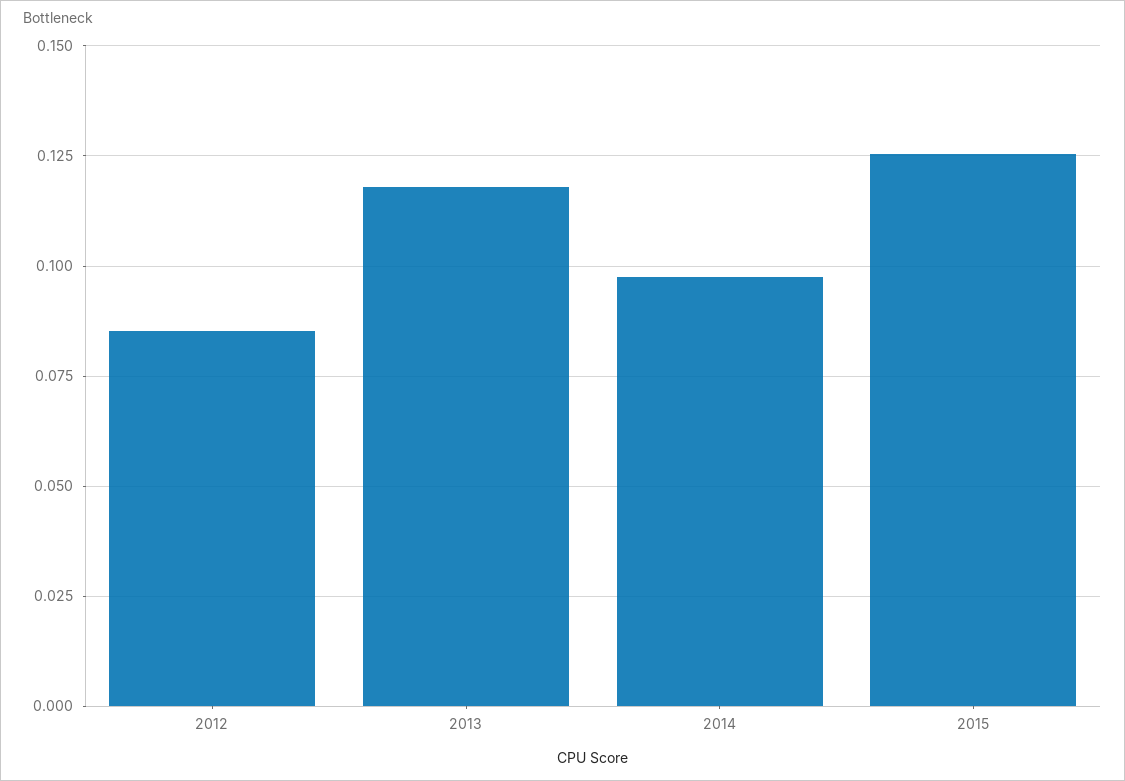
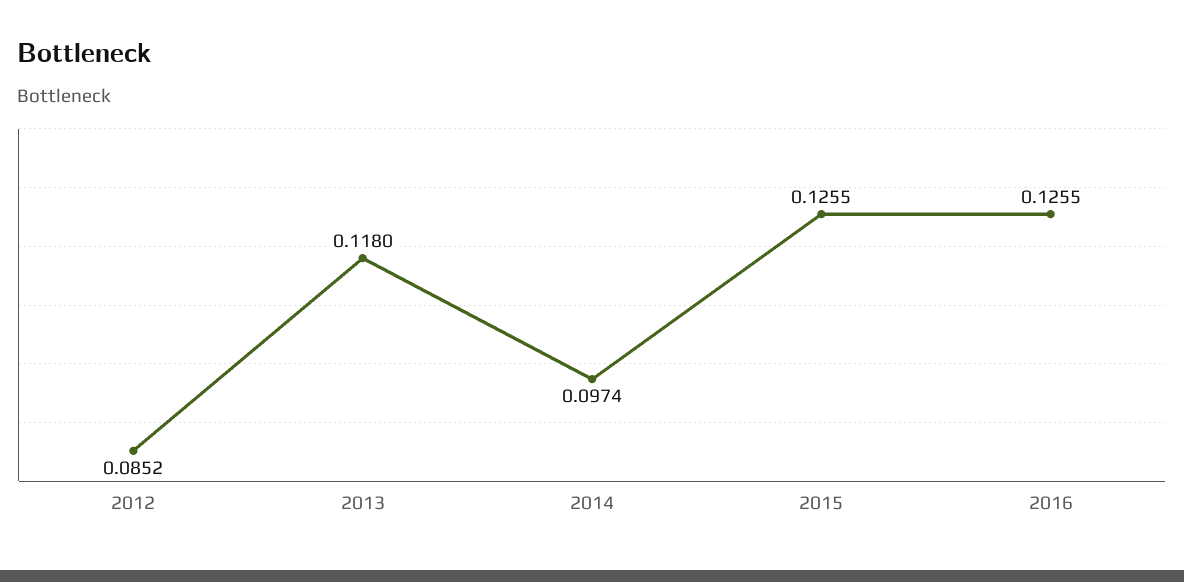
2016: none -> 0.1255

